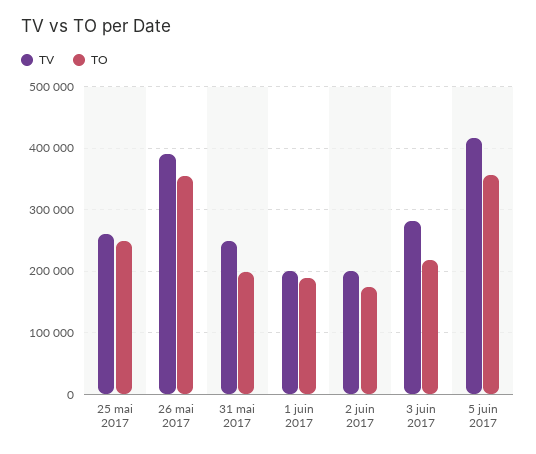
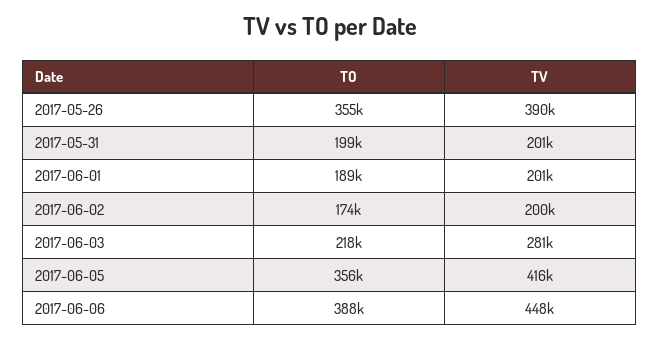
TV, 25 mai 2017: 260000 -> none
TO, 25 mai 2017: 250000 -> none
TV, 31 mai 2017: 250000 -> 201000
TO, 2017-06-06: none -> 388000
TV, 2017-06-06: none -> 448000

